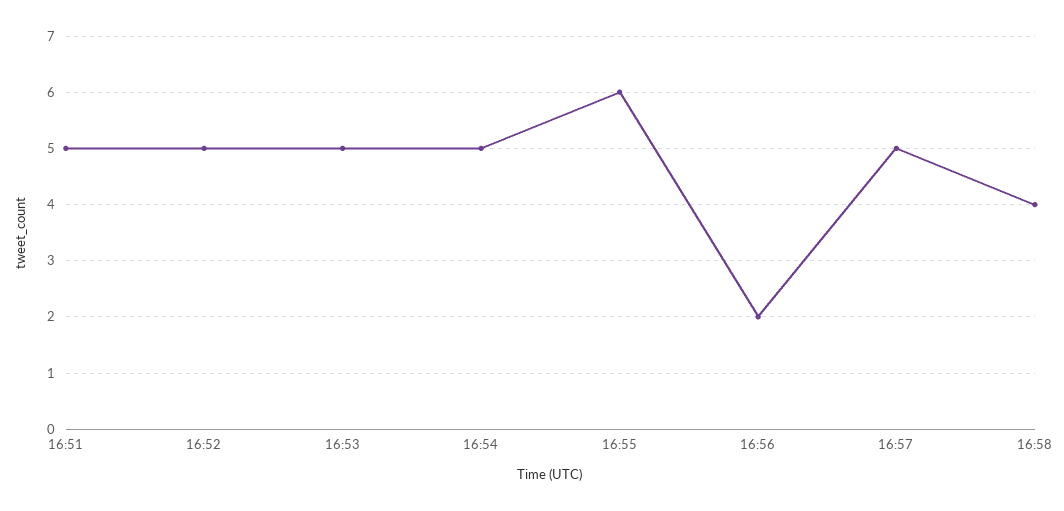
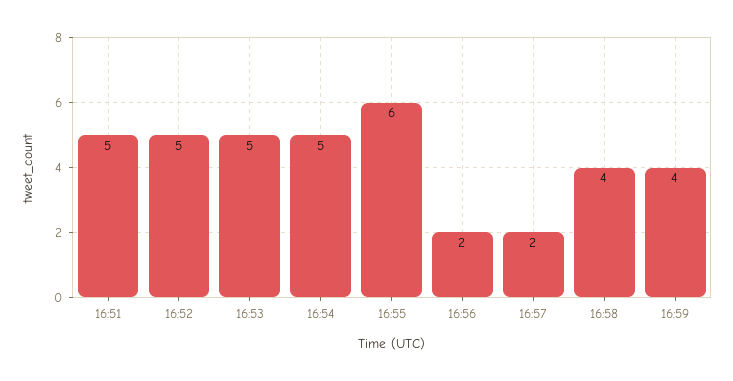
16:57: 5 -> 2
16:59: none -> 4

